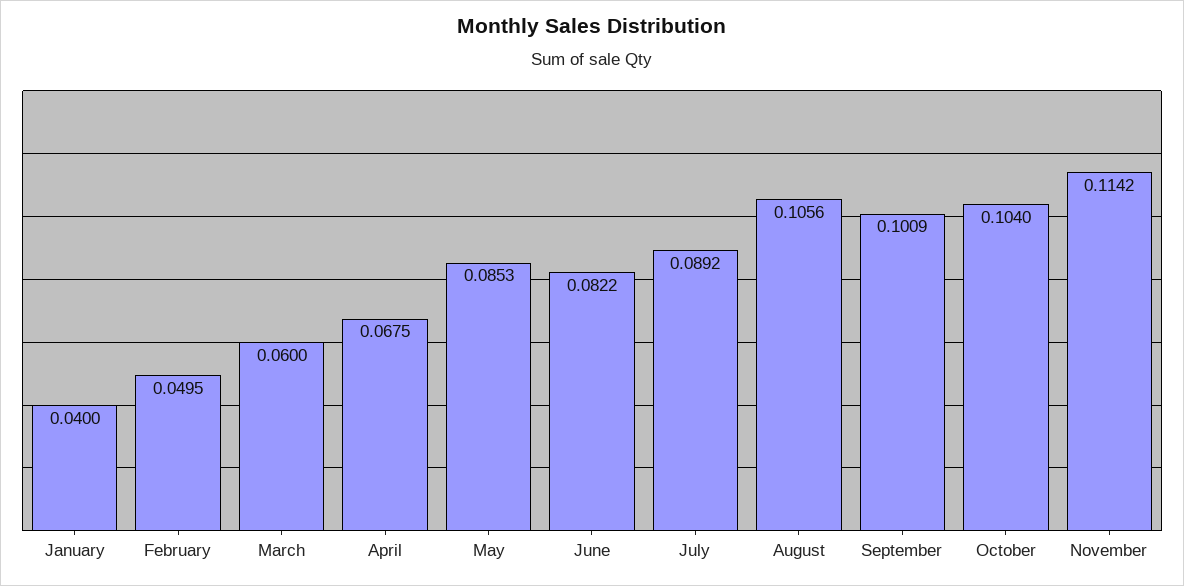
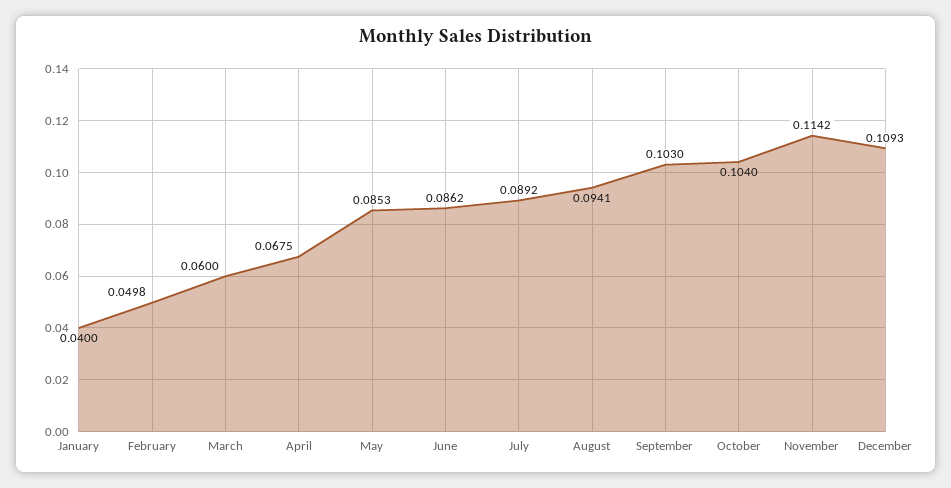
February: 0.0495 -> 0.0498
June: 0.0822 -> 0.0862
August: 0.1056 -> 0.0941
September: 0.1009 -> 0.103
December: none -> 0.1093

